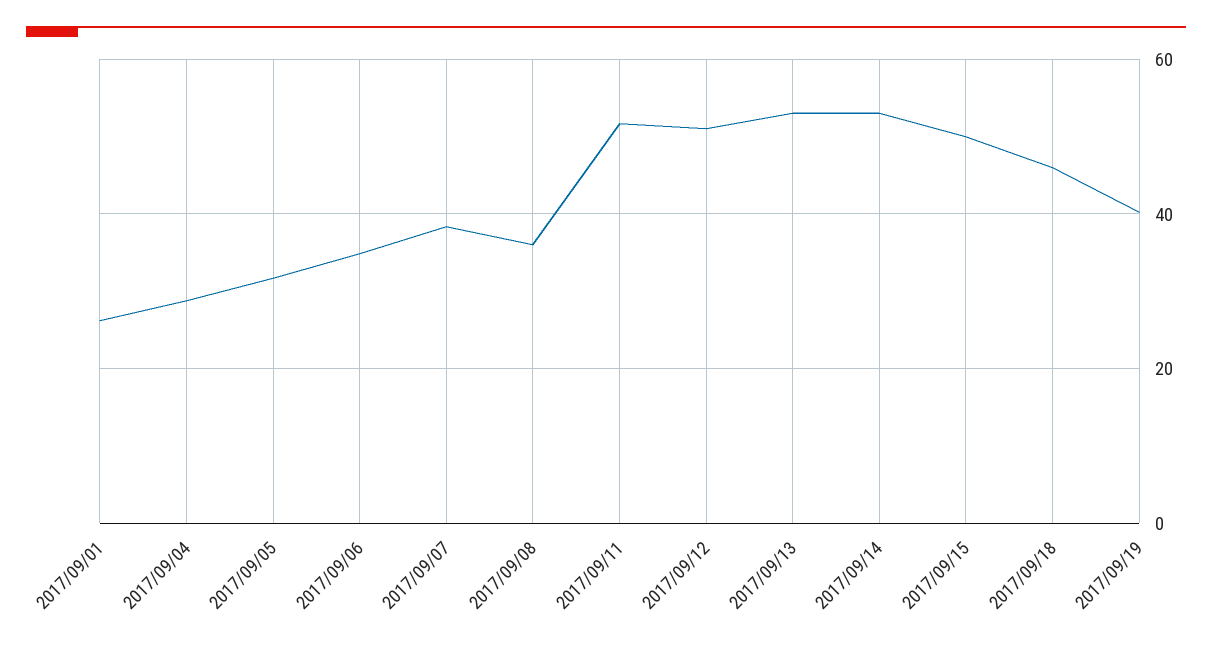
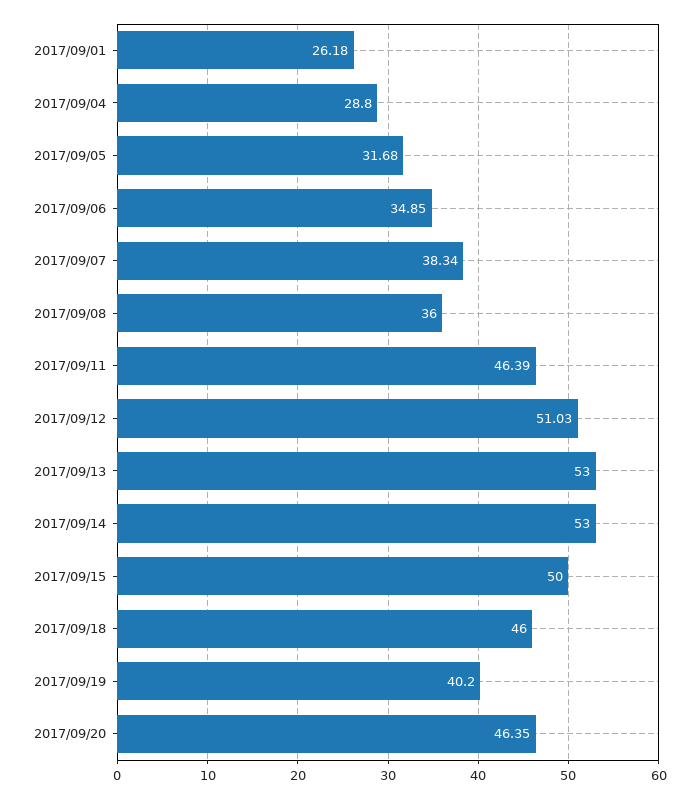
2017/09/11: 52 -> 46.39
2017/09/20: none -> 46.35

